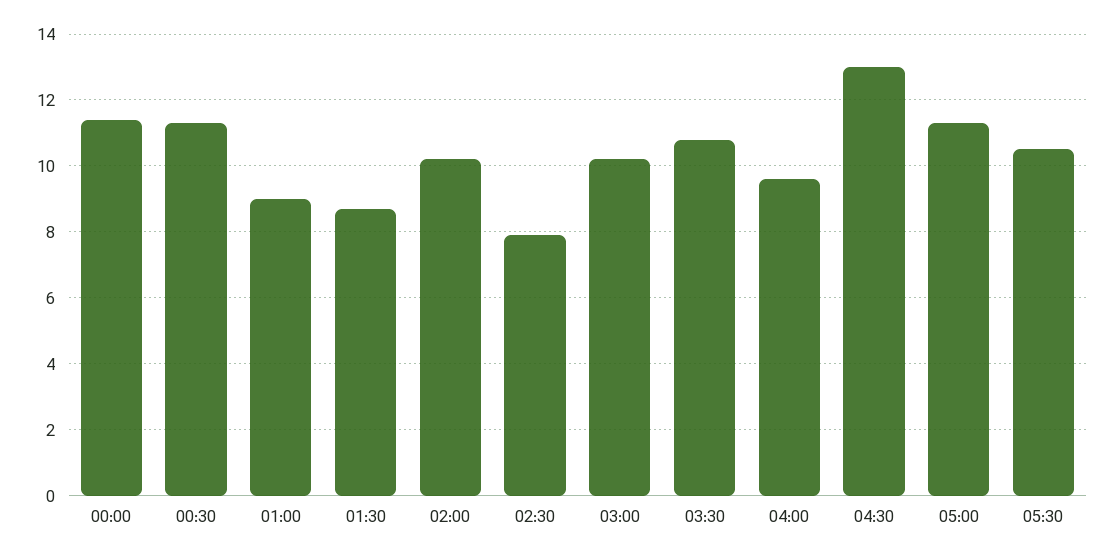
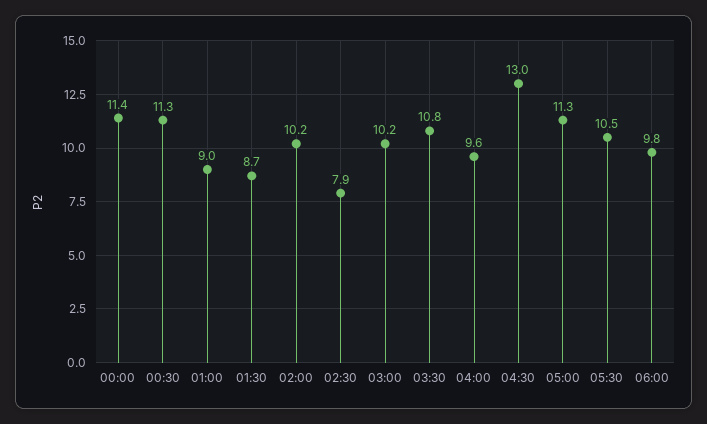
06:00: none -> 9.8

